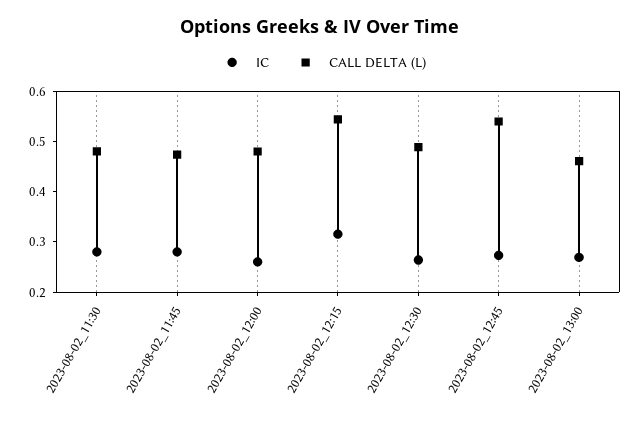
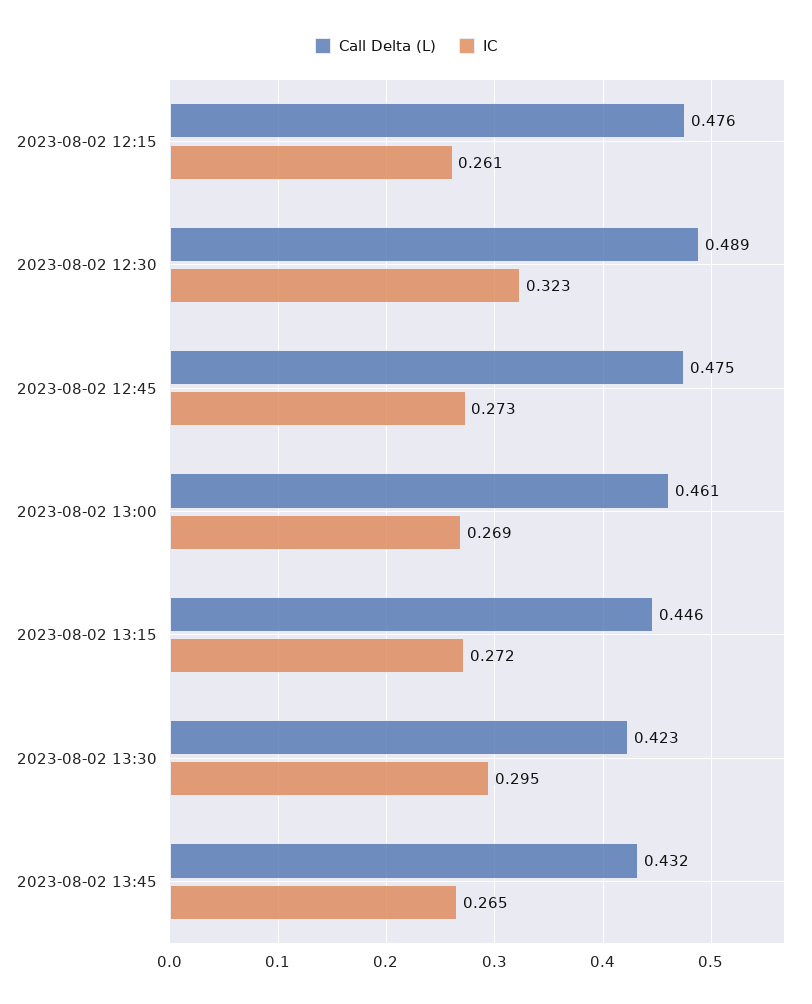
IC, 2023-08-02_11:30: 0.28 -> none
CALL DELTA (L), 2023-08-02_11:30: 0.48 -> none
IC, 2023-08-02_11:45: 0.28 -> none
CALL DELTA (L), 2023-08-02_11:45: 0.48 -> none
IC, 2023-08-02_12:00: 0.26 -> none
CALL DELTA (L), 2023-08-02_12:00: 0.48 -> none
IC, 2023-08-02_12:15: 0.32 -> 0.261
CALL DELTA (L), 2023-08-02_12:15: 0.54 -> 0.476
IC, 2023-08-02_12:30: 0.26 -> 0.323
CALL DELTA (L), 2023-08-02_12:45: 0.54 -> 0.475
CALL DELTA (L), 2023-08-02 13:15: none -> 0.446
IC, 2023-08-02 13:15: none -> 0.272
CALL DELTA (L), 2023-08-02 13:30: none -> 0.423
IC, 2023-08-02 13:30: none -> 0.295
CALL DELTA (L), 2023-08-02 13:45: none -> 0.432
IC, 2023-08-02 13:45: none -> 0.265

